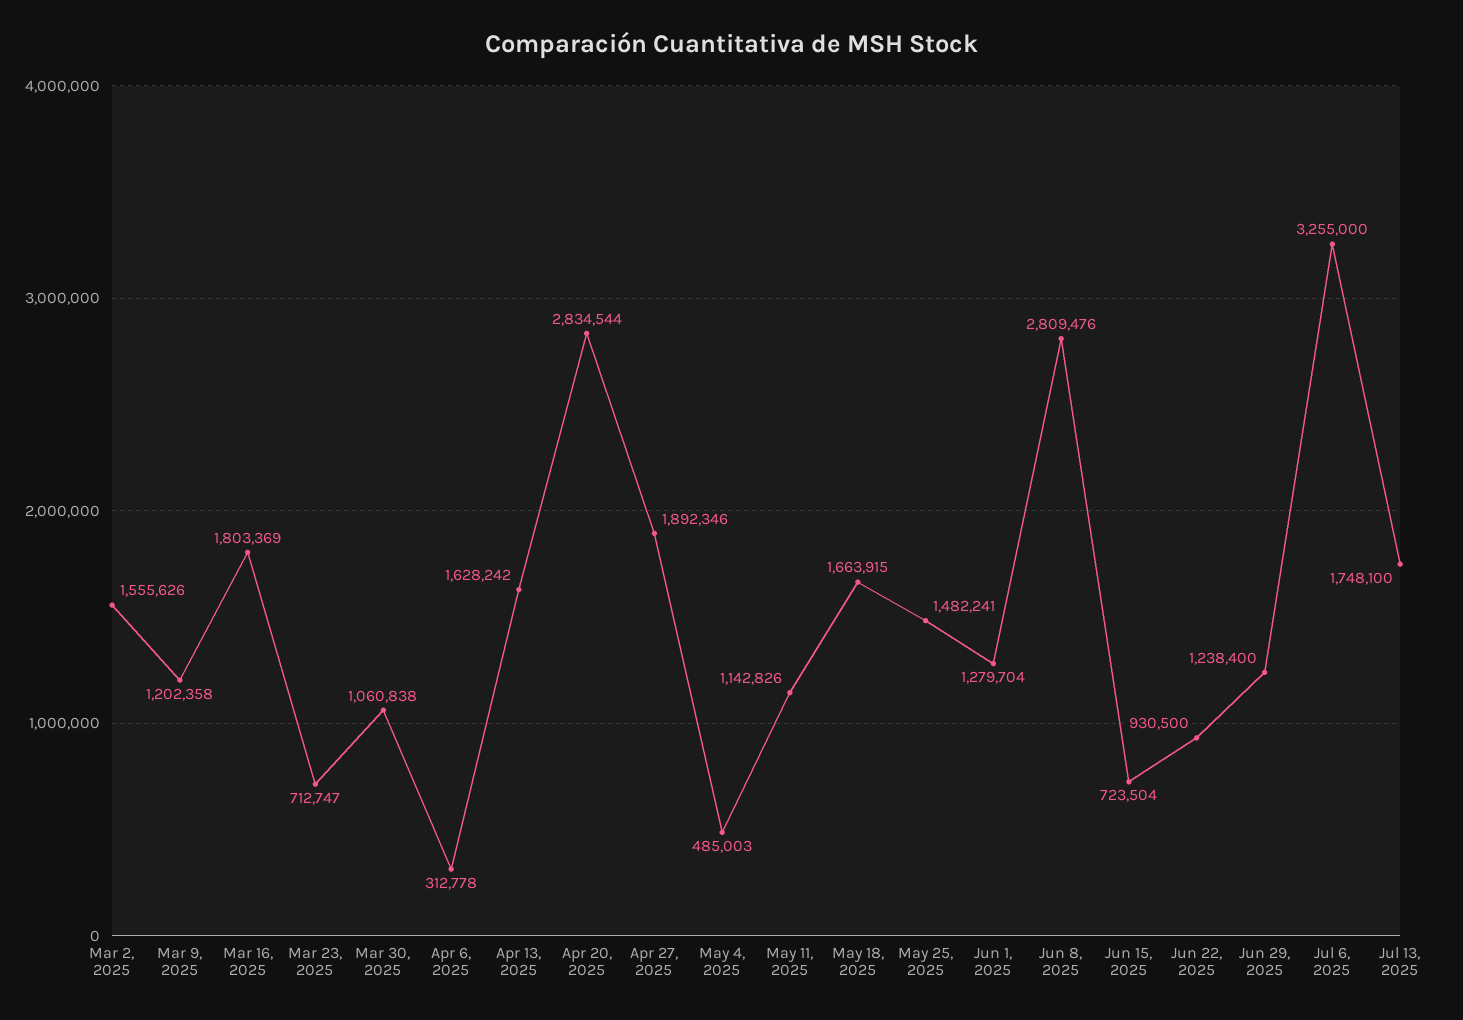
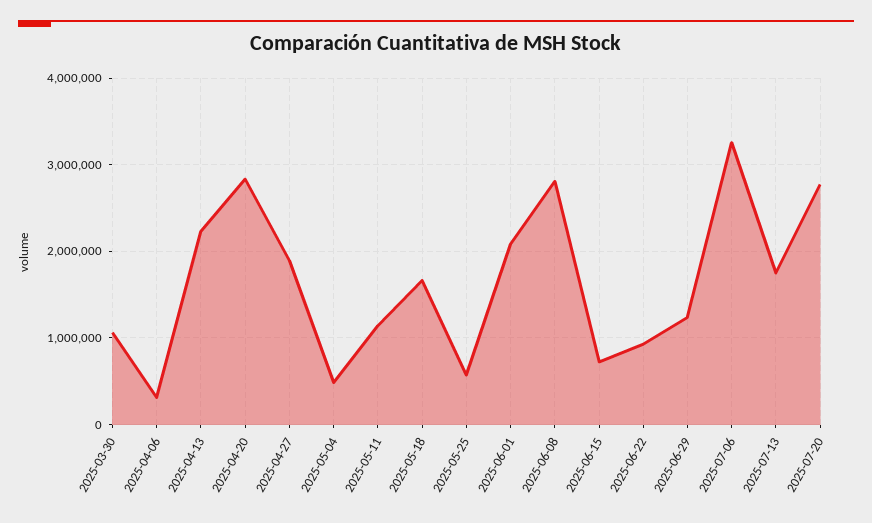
Mar 2, 2025: 1555626 -> none
Mar 9, 2025: 1202358 -> none
Mar 16, 2025: 1803369 -> none
Mar 23, 2025: 712747 -> none
Apr 13, 2025: 1628242 -> 2200000
May 25, 2025: 1482241 -> 600000
Jun 1, 2025: 1279704 -> 2100000
2025-07-20: none -> 2800000

